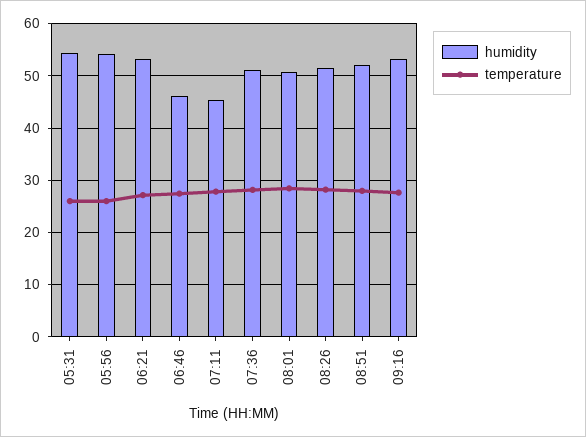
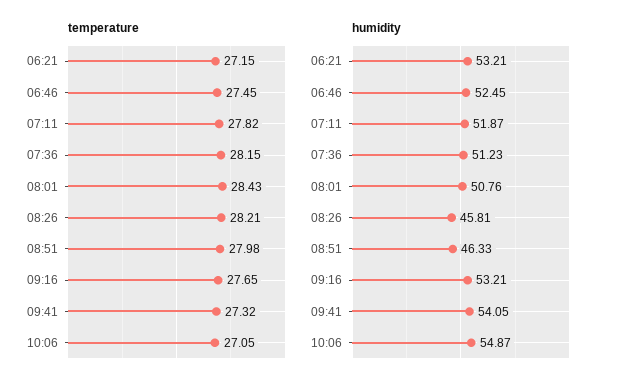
humidity, 05:31: 54 -> none
temperature, 05:31: 26 -> none
humidity, 05:56: 54 -> none
temperature, 05:56: 26 -> none
humidity, 06:46: 46 -> 52.45
humidity, 07:11: 46 -> 51.87
humidity, 08:26: 52 -> 45.81
humidity, 08:51: 52 -> 46.33
temperature, 09:41: none -> 27.32
temperature, 10:06: none -> 27.05
humidity, 09:41: none -> 54.05
humidity, 10:06: none -> 54.87

